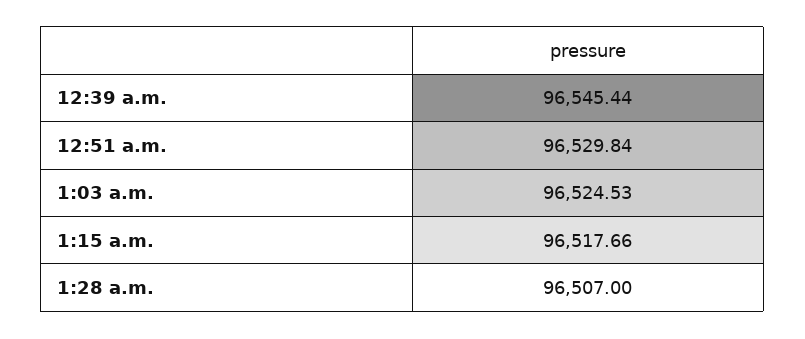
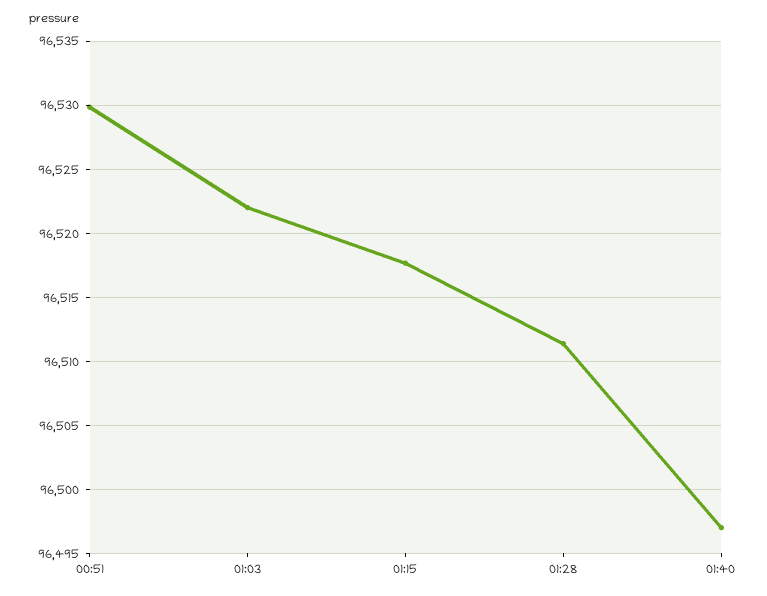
12:39 a.m.: 96545.44 -> none
1:03 a.m.: 96524.53 -> 96522
1:28 a.m.: 96507 -> 96511.5
01:40: none -> 96497

